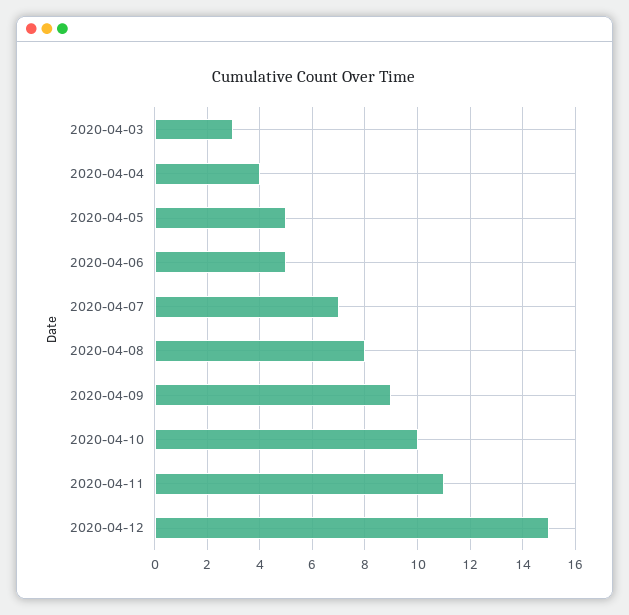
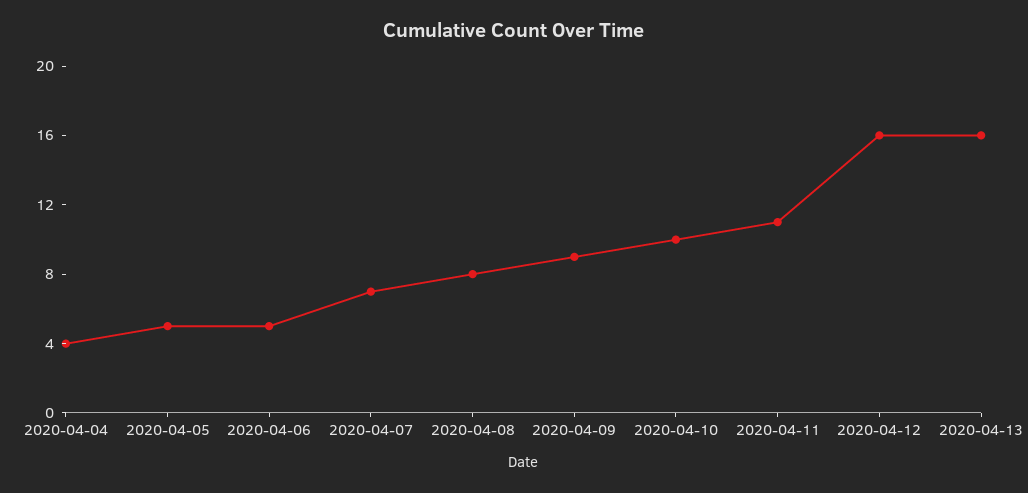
2020-04-03: 3 -> none
2020-04-12: 15 -> 16
2020-04-13: none -> 16

